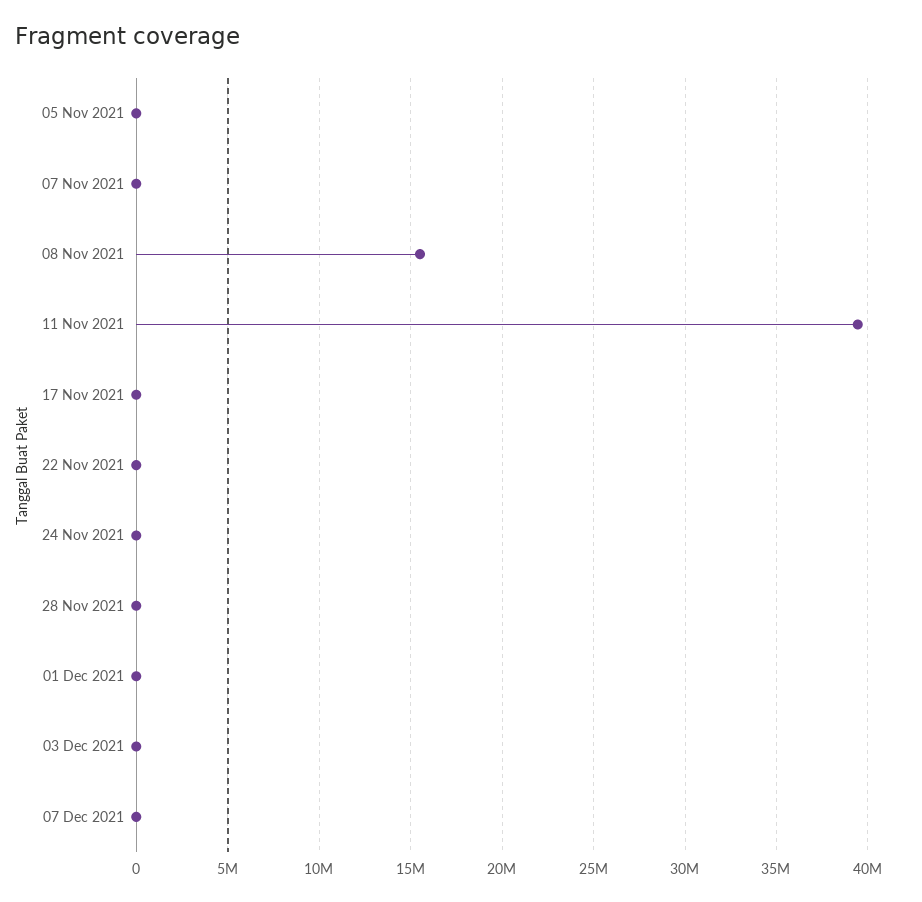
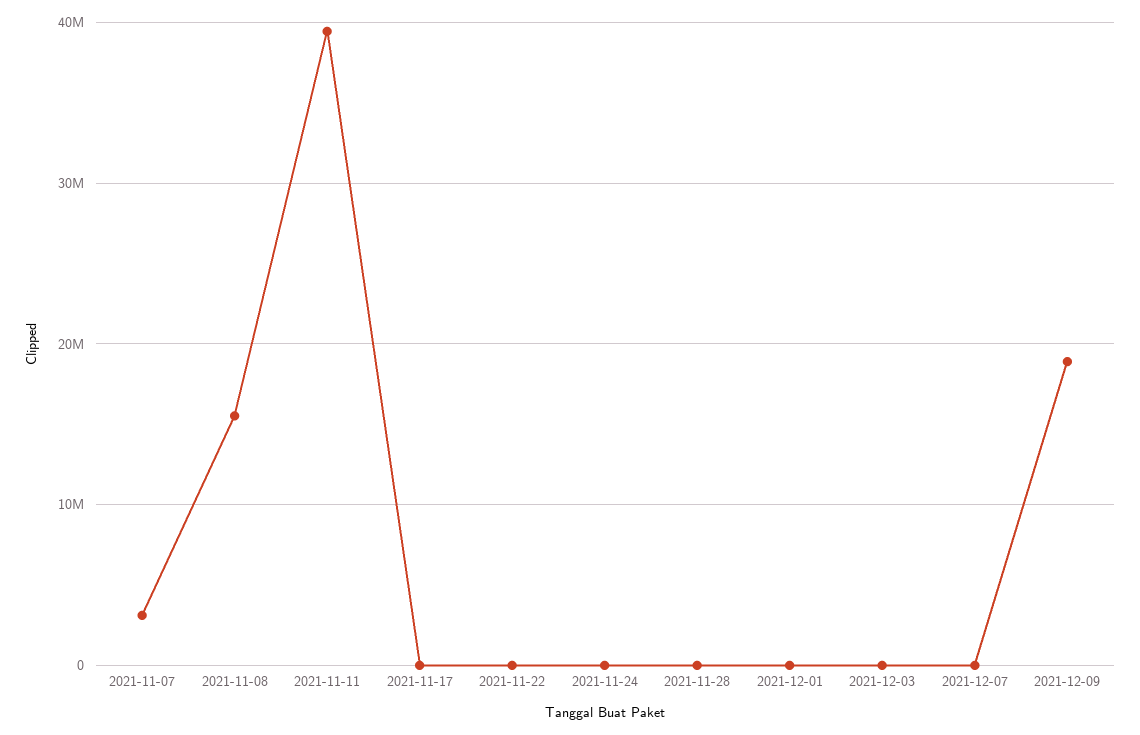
05 Nov 2021: 0 -> none
07 Nov 2021: 0 -> 3000000
2021-12-09: none -> 19000000

